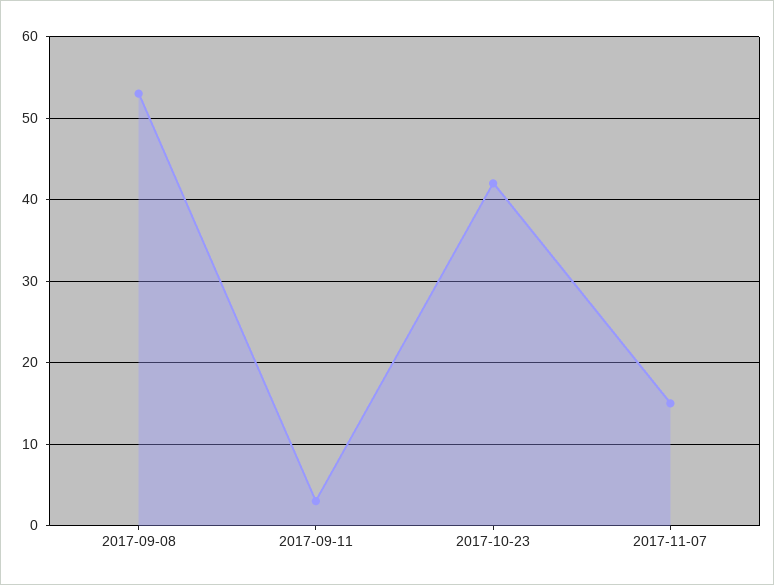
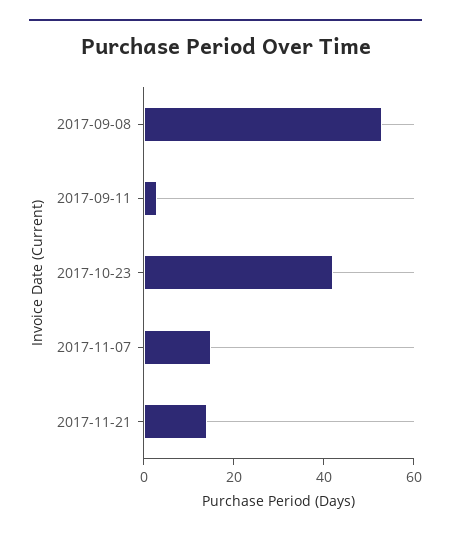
2017-11-21: none -> 15

